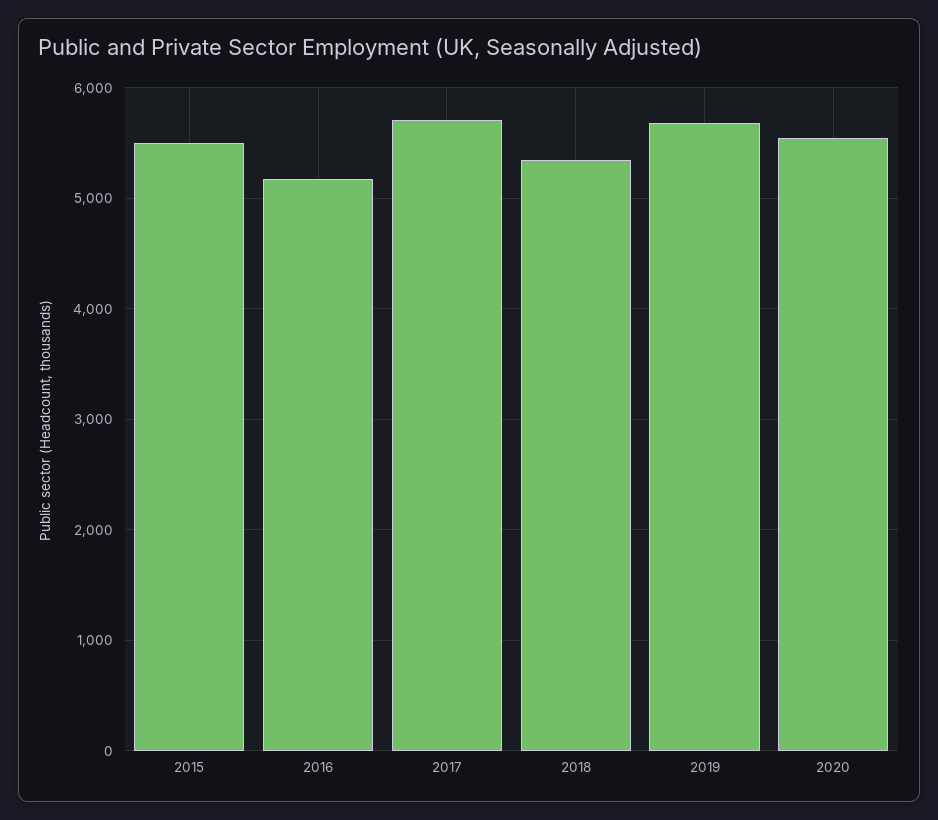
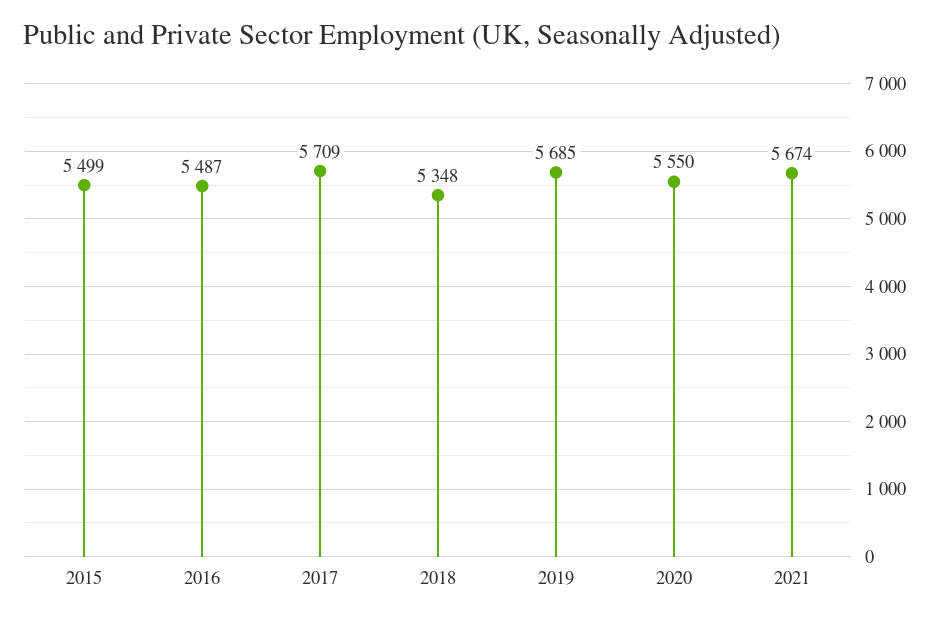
2016: 5200 -> 5487
2021: none -> 5674

